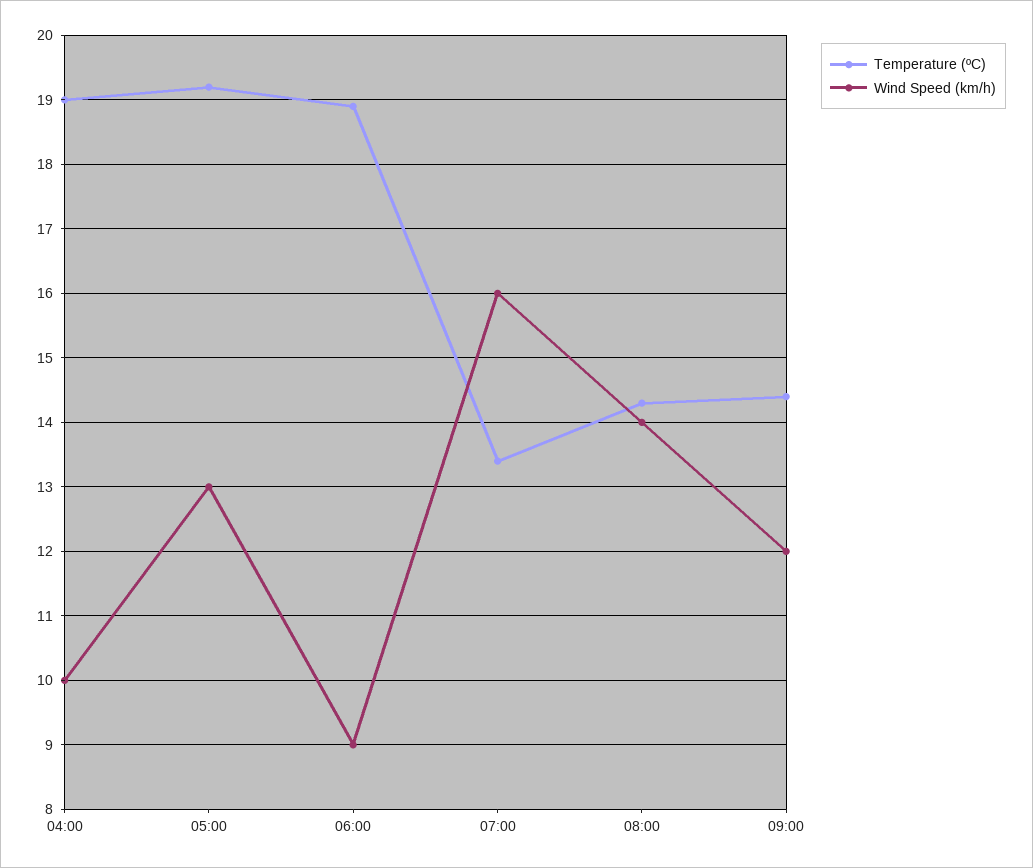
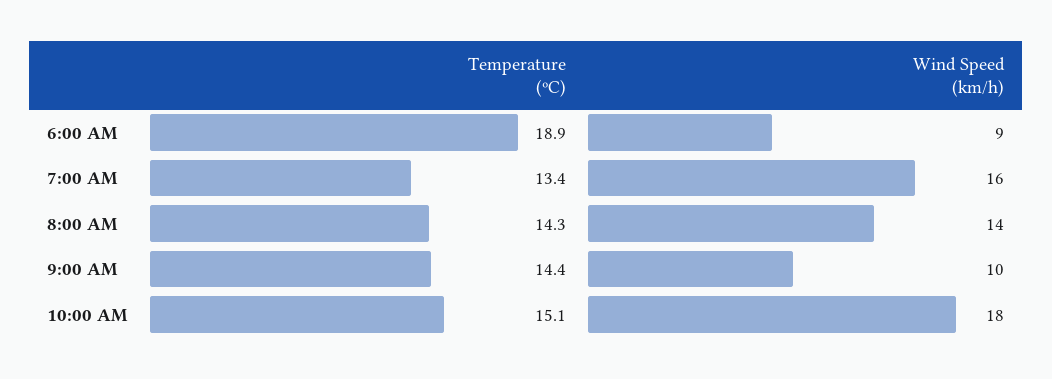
Temperature (ºC), 04:00: 19 -> none
Wind Speed (km/h), 04:00: 10 -> none
Temperature (ºC), 05:00: 19.2 -> none
Wind Speed (km/h), 05:00: 13 -> none
Wind Speed (km/h), 09:00: 12 -> 10
Temperature (ºC), 10:00 AM: none -> 15.1
Wind Speed (km/h), 10:00 AM: none -> 18

